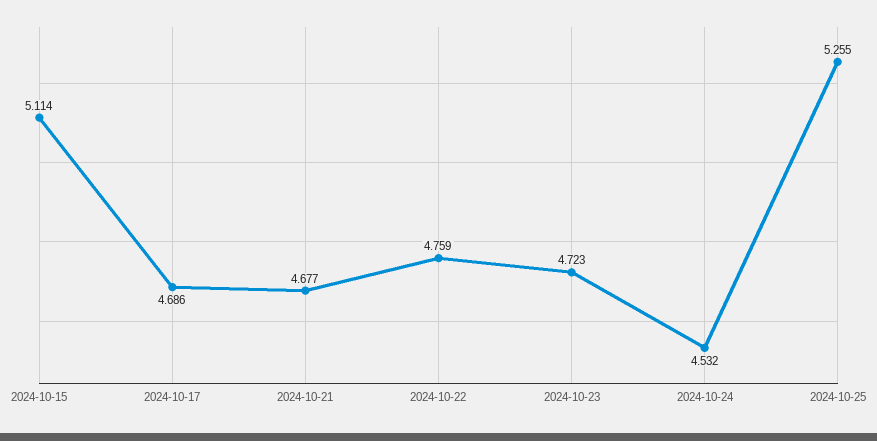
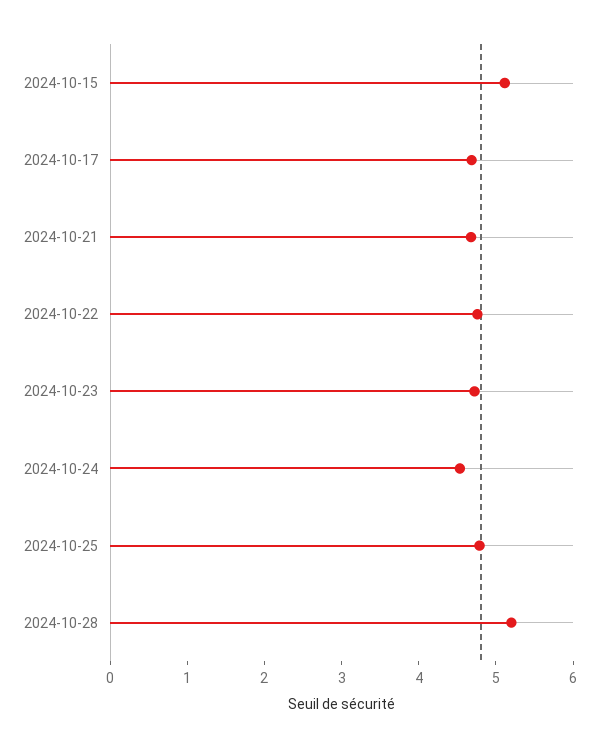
2024-10-25: 5.255 -> 4.8
2024-10-28: none -> 5.2

